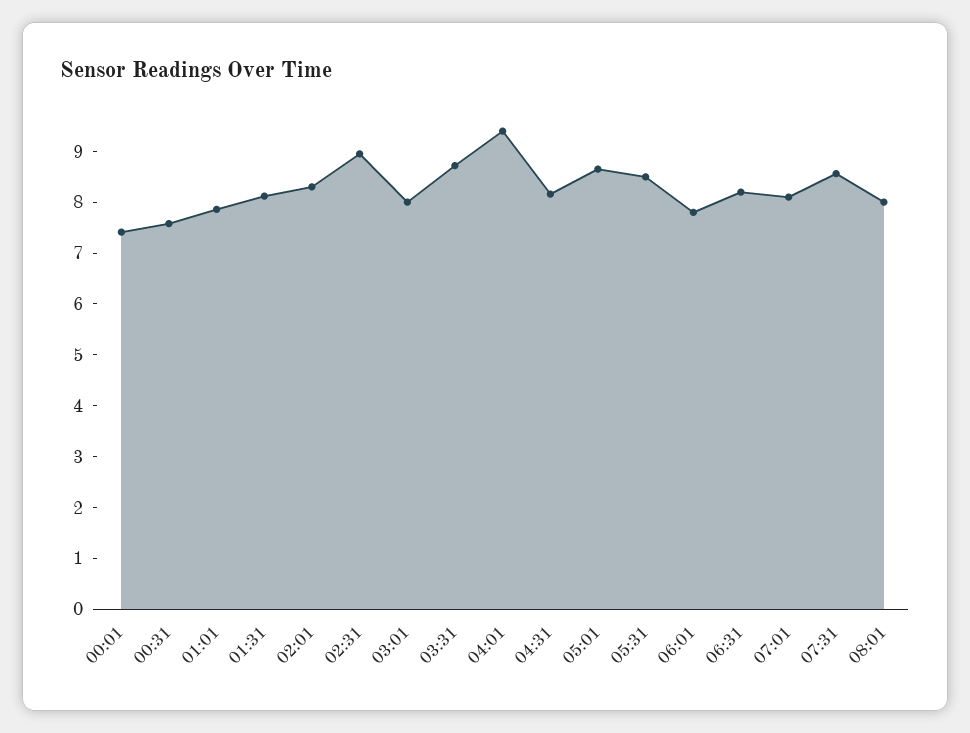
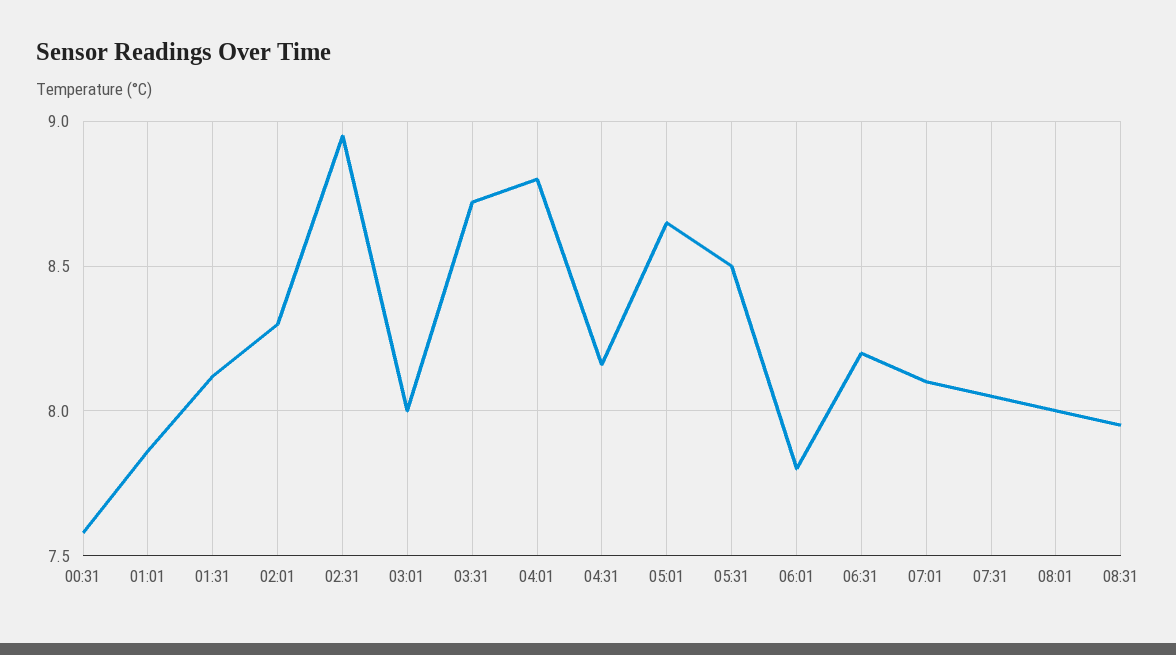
00:01: 7.4 -> none
04:01: 9.4 -> 8.8
07:31: 8.6 -> 8.05
08:31: none -> 7.95

